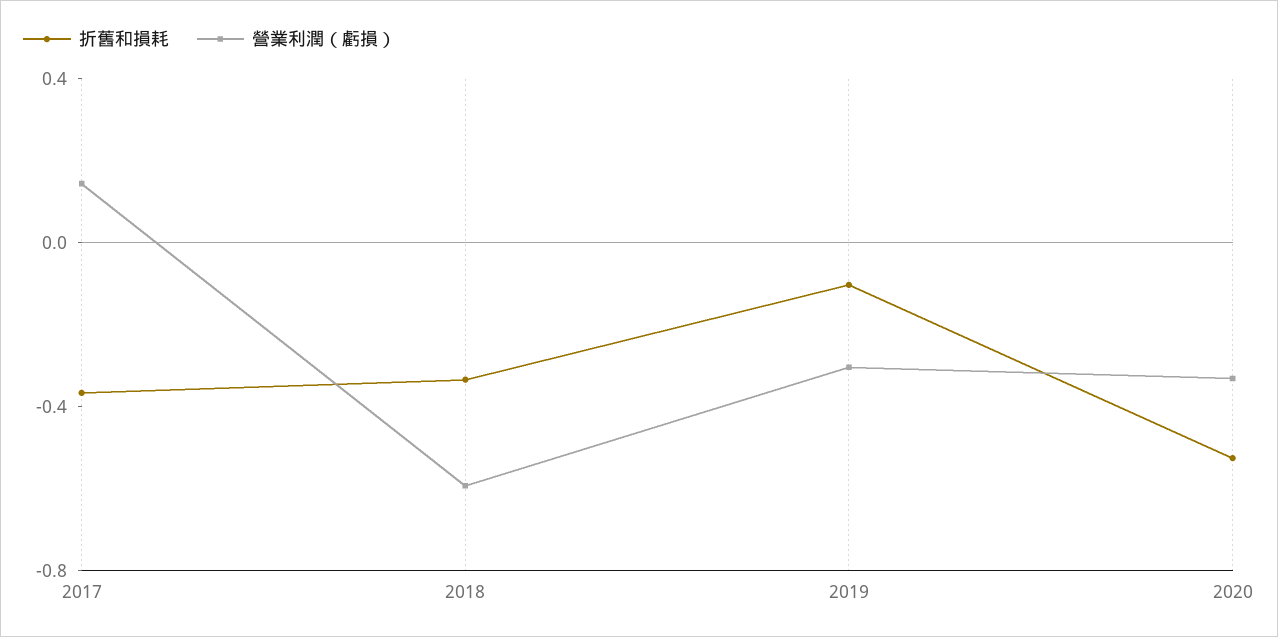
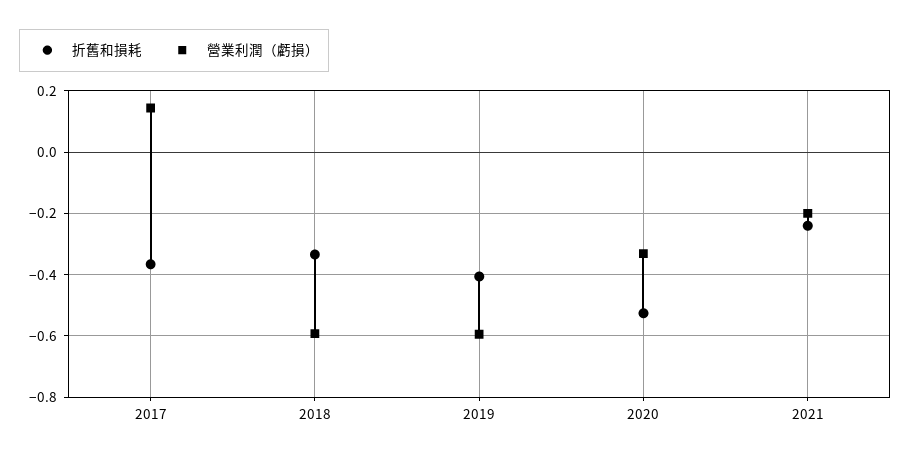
折舊和損耗, 2019: -0.1 -> -0.4
營業利潤（虧損）, 2019: -0.3 -> -0.6
折舊和損耗, 2021: none -> -0.24
營業利潤（虧損）, 2021: none -> -0.2

